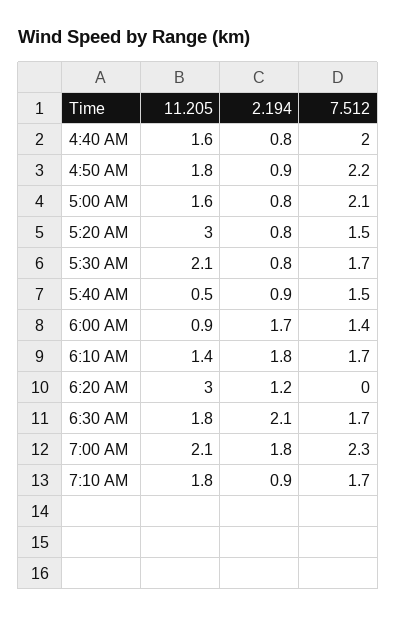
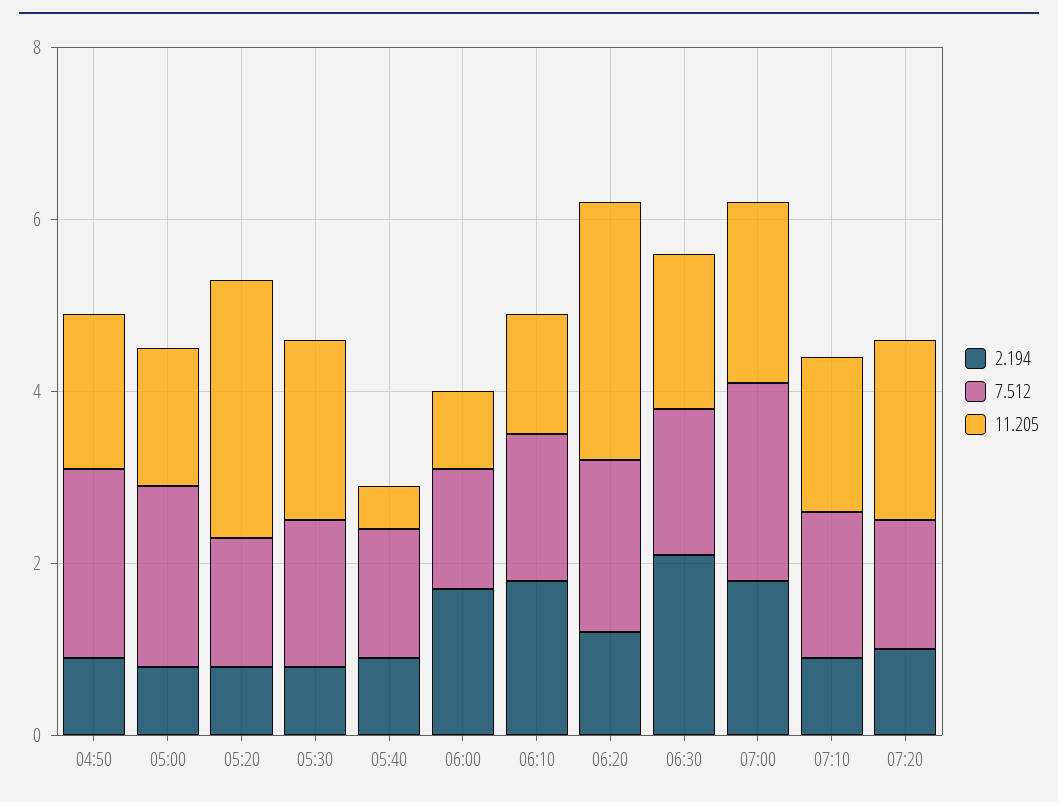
11.205, 4:40 AM: 1.6 -> none
2.194, 4:40 AM: 0.8 -> none
7.512, 4:40 AM: 2 -> none
7.512, 6:20 AM: 0 -> 2
2.194, 07:20: none -> 1
7.512, 07:20: none -> 1.5
11.205, 07:20: none -> 2

